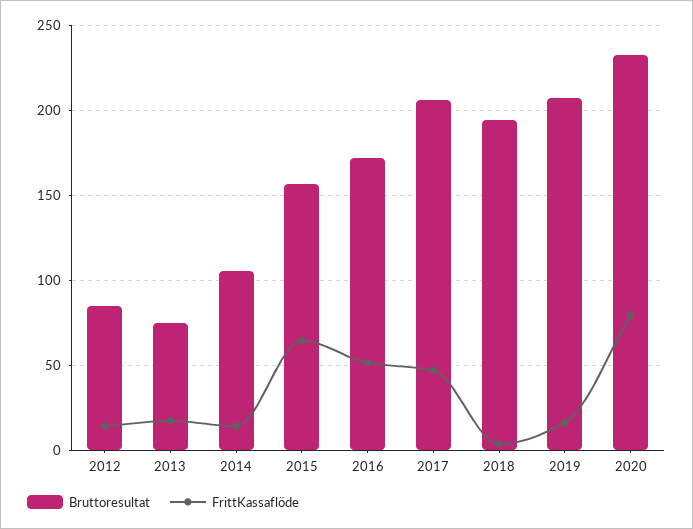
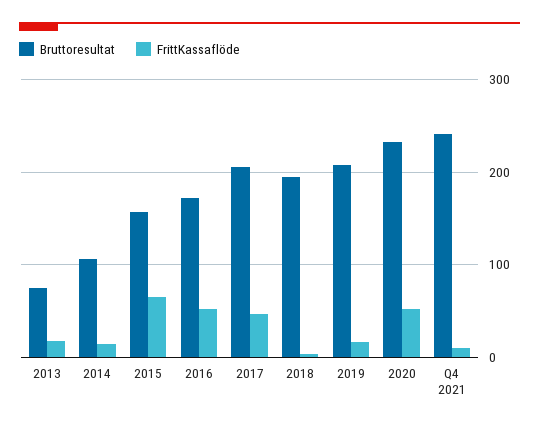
Bruttoresultat, 2012: 85 -> none
FrittKassaflöde, 2012: 15 -> none
FrittKassaflöde, 2020: 80 -> 50
Bruttoresultat, Q4 2021: none -> 240
FrittKassaflöde, Q4 2021: none -> 10

